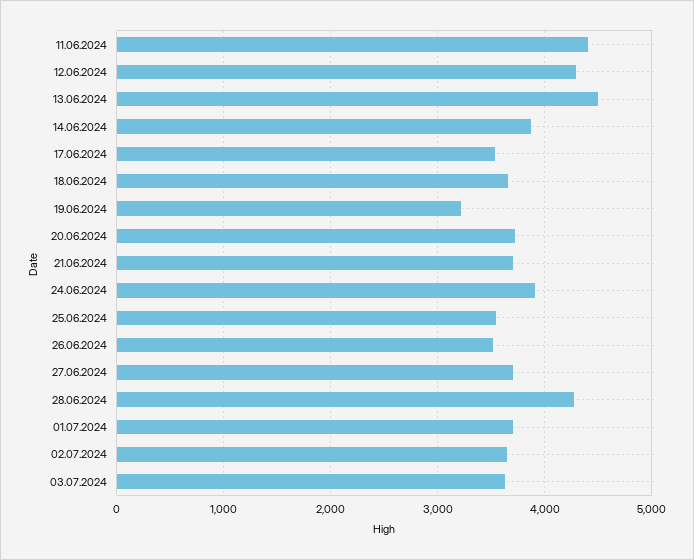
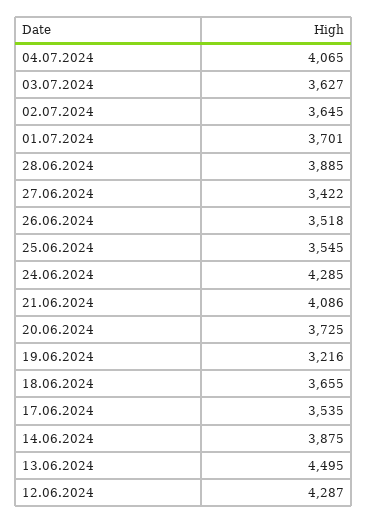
11.06.2024: 4400 -> none
21.06.2024: 3700 -> 4086
24.06.2024: 3900 -> 4285
27.06.2024: 3700 -> 3422
28.06.2024: 4300 -> 3885
04.07.2024: none -> 4065

